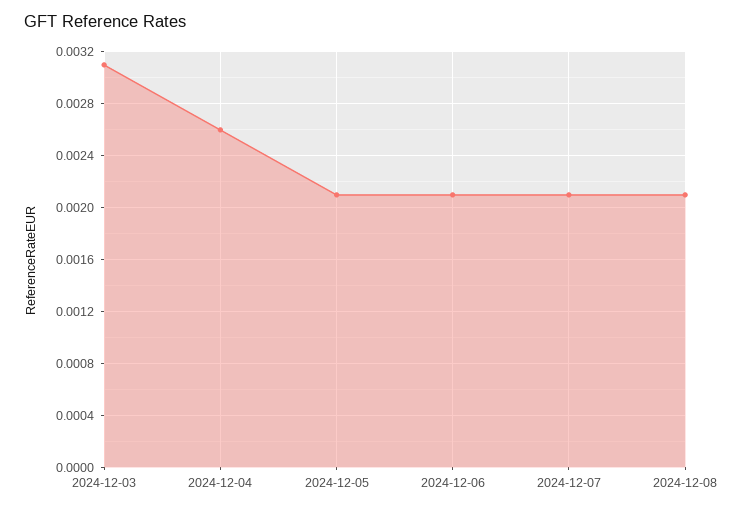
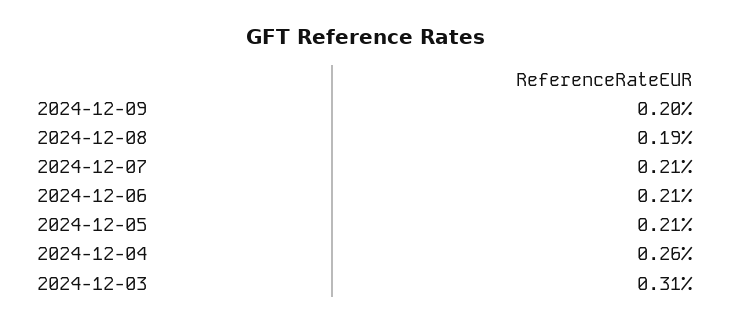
2024-12-08: 0.0021 -> 0.0019
2024-12-09: none -> 0.002

